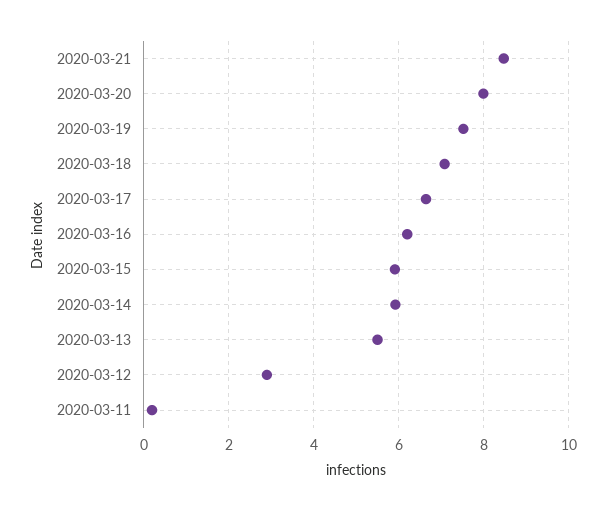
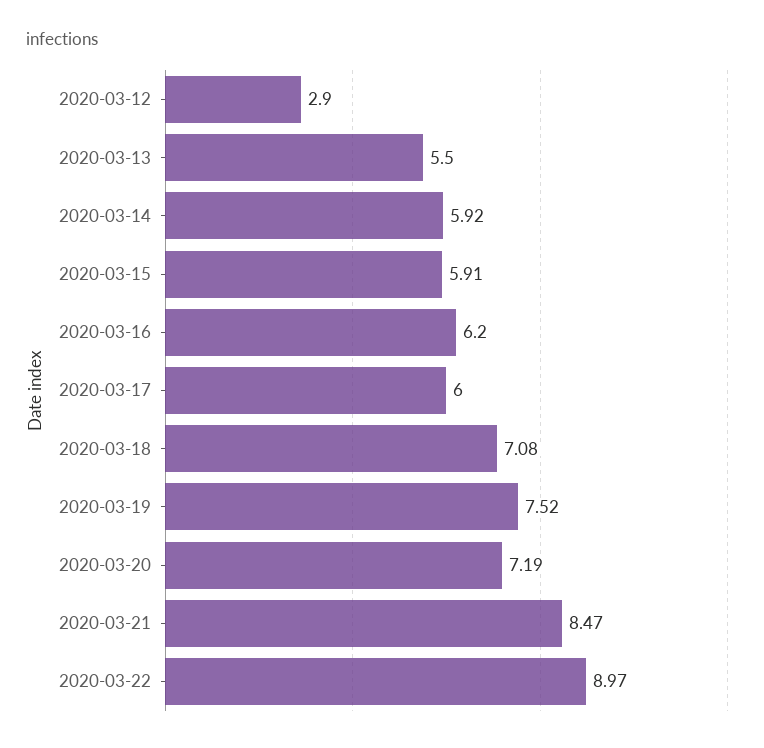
2020-03-20: 8 -> 7.19
2020-03-17: 6.6 -> 6
2020-03-11: 0.2 -> none
2020-03-22: none -> 8.97

